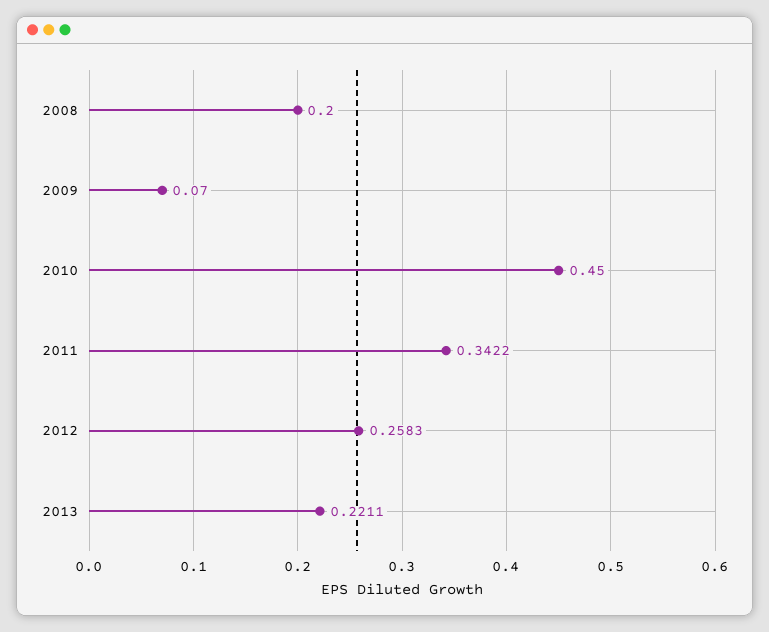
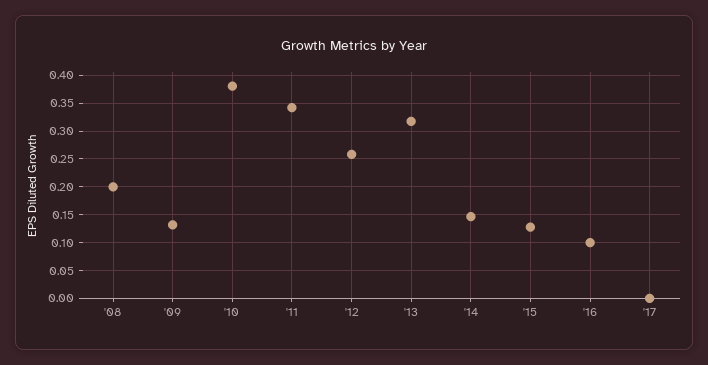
2009: 0.07 -> 0.125
2010: 0.45 -> 0.375
2013: 0.2211 -> 0.325
'14: none -> 0.15
'15: none -> 0.125
'16: none -> 0.1
'17: none -> 0

